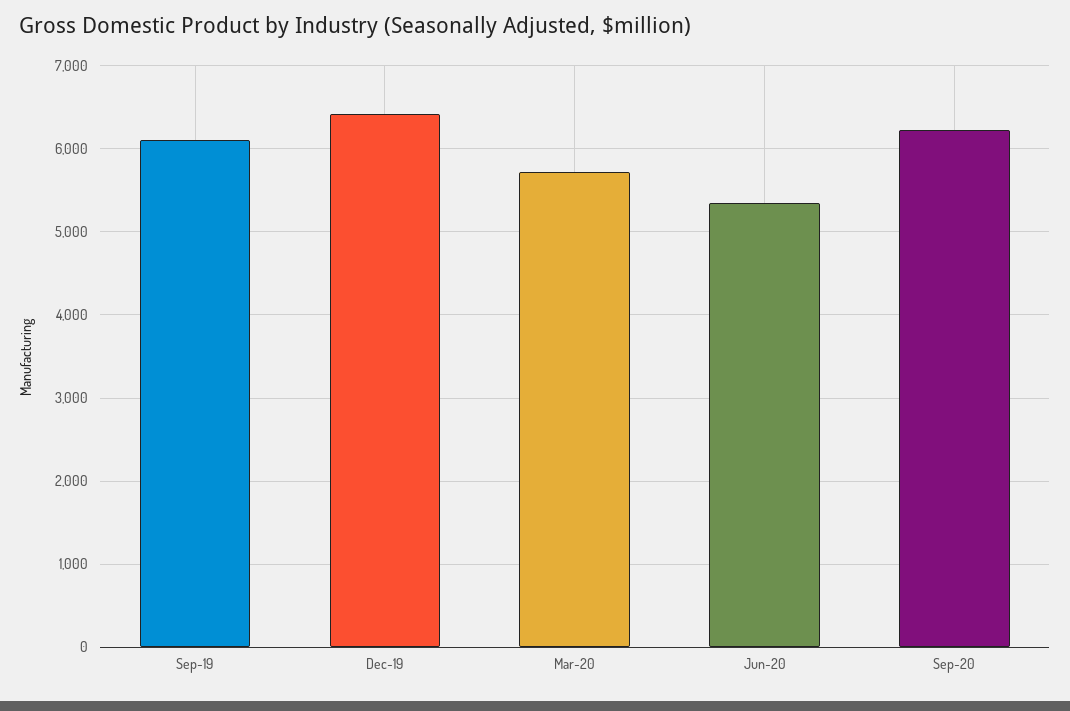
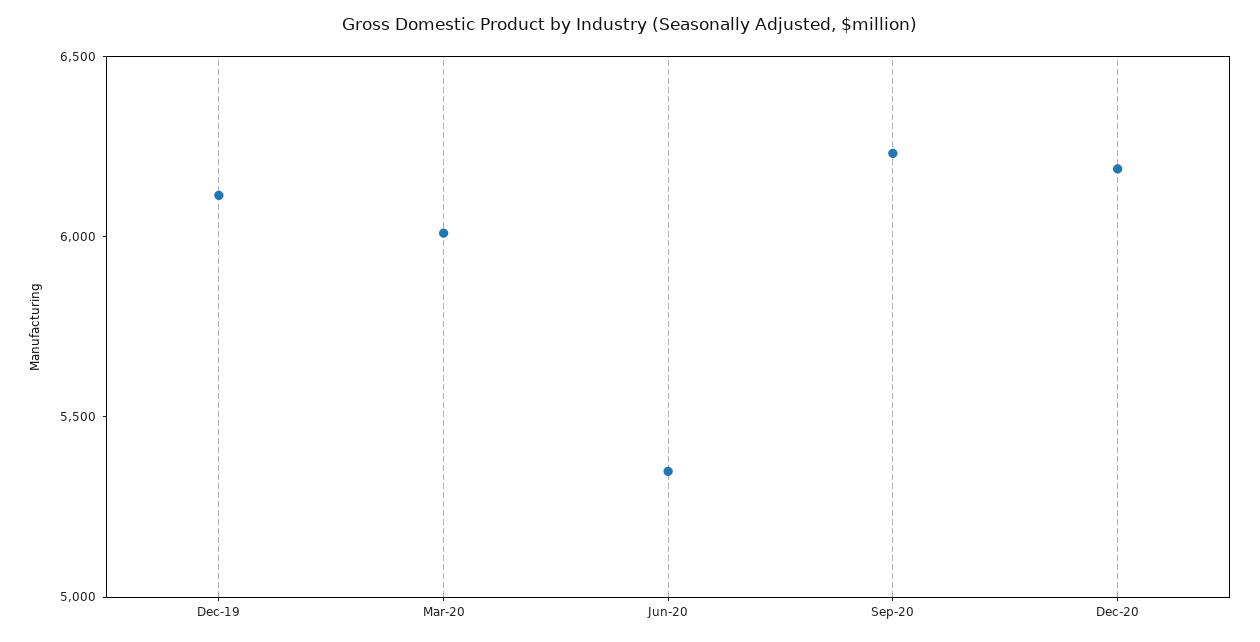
Sep-19: 6100 -> none
Dec-19: 6400 -> 6100
Mar-20: 5700 -> 6000
Dec-20: none -> 6200

